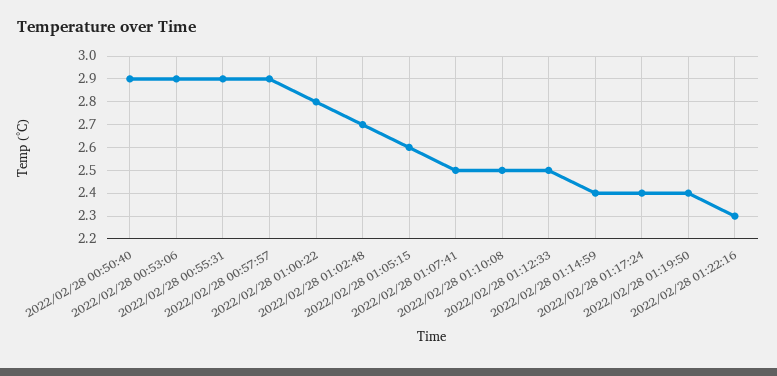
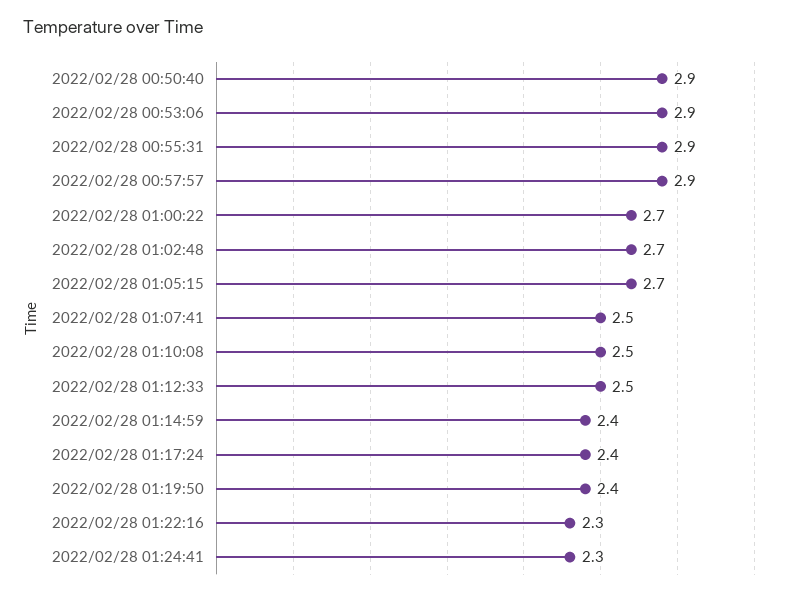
2022/02/28 01:00:22: 2.8 -> 2.7
2022/02/28 01:05:15: 2.6 -> 2.7
2022/02/28 01:24:41: none -> 2.3

